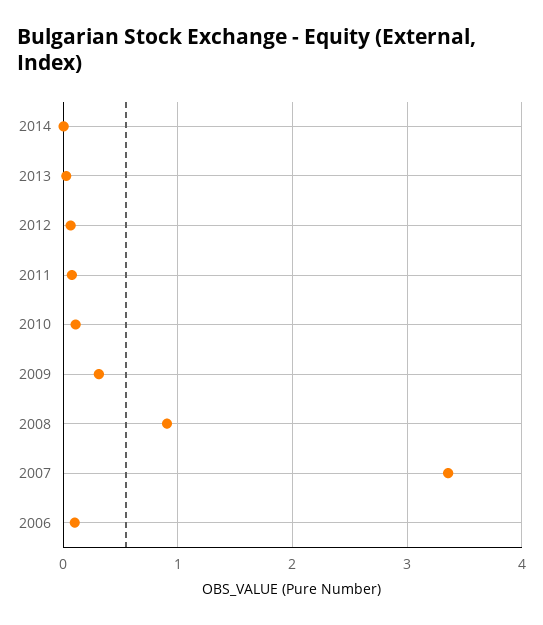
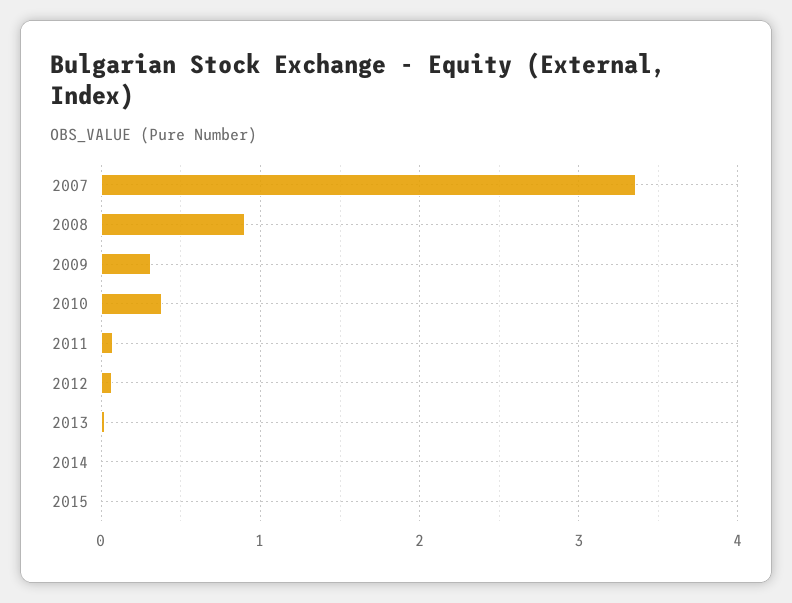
2010: 0.1 -> 0.4
2006: 0.1 -> none
2015: none -> 0

